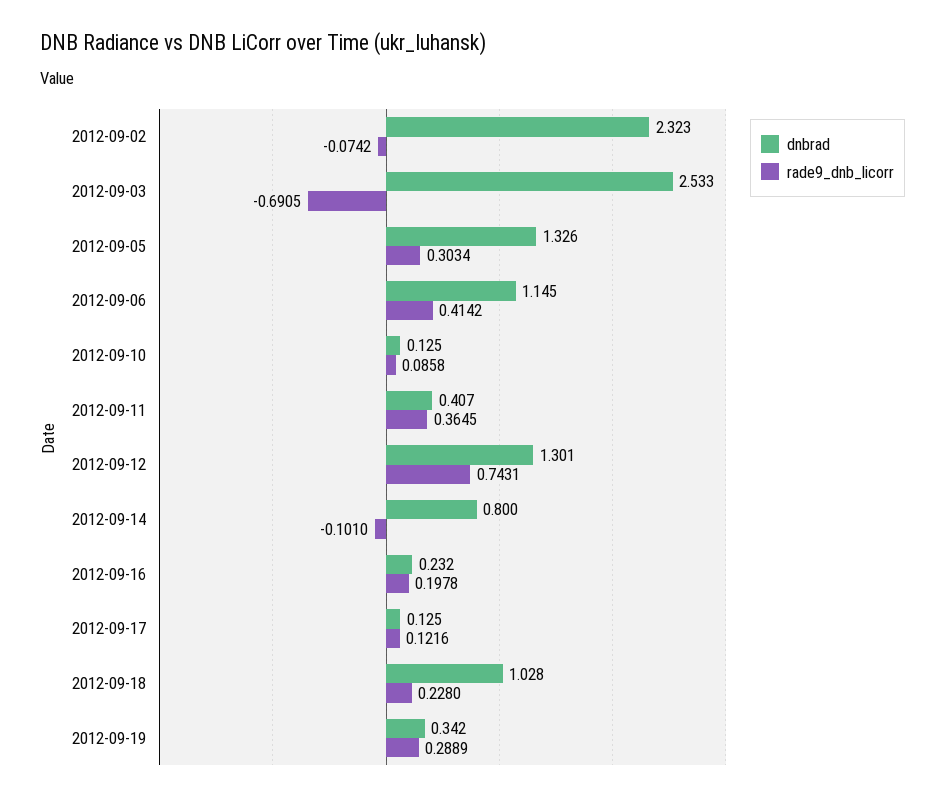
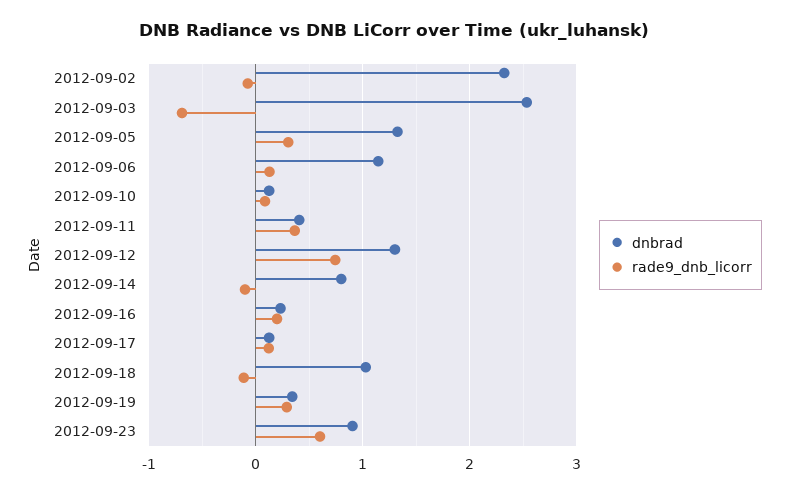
rade9_dnb_licorr, 2012-09-06: 0.4142 -> 0.1
rade9_dnb_licorr, 2012-09-18: 0.228 -> -0.1
dnbrad, 2012-09-23: none -> 0.9
rade9_dnb_licorr, 2012-09-23: none -> 0.6

